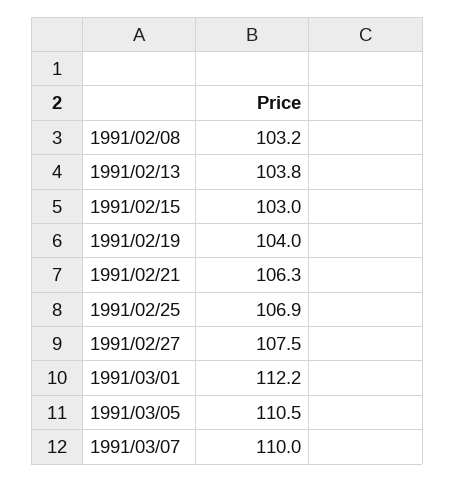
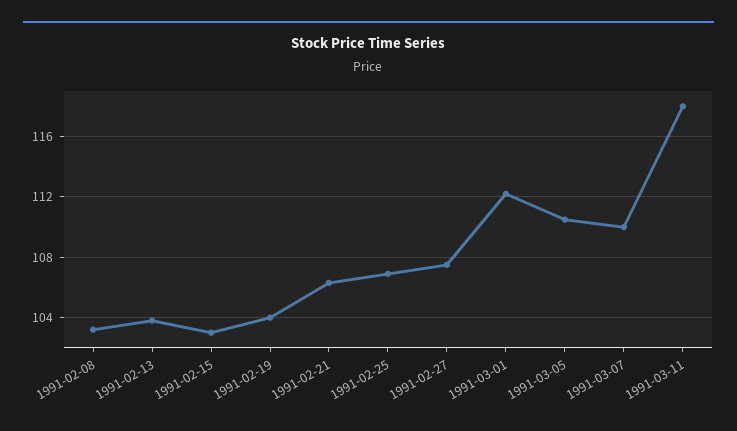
1991-03-11: none -> 118

